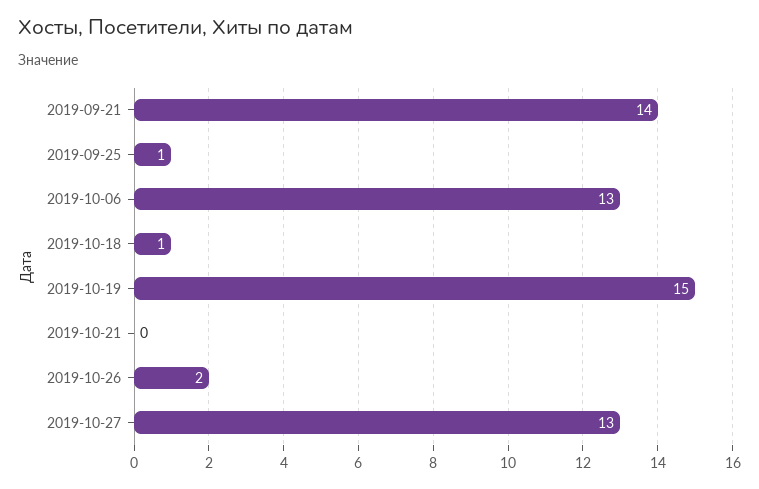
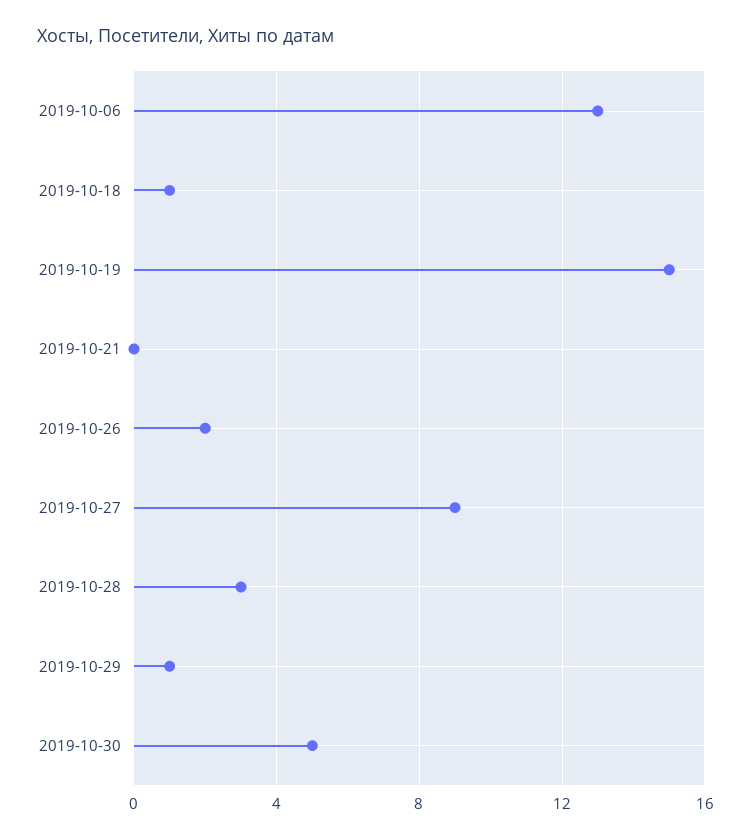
2019-09-21: 14 -> none
2019-09-25: 1 -> none
2019-10-27: 13 -> 9
2019-10-28: none -> 3
2019-10-29: none -> 1
2019-10-30: none -> 5

